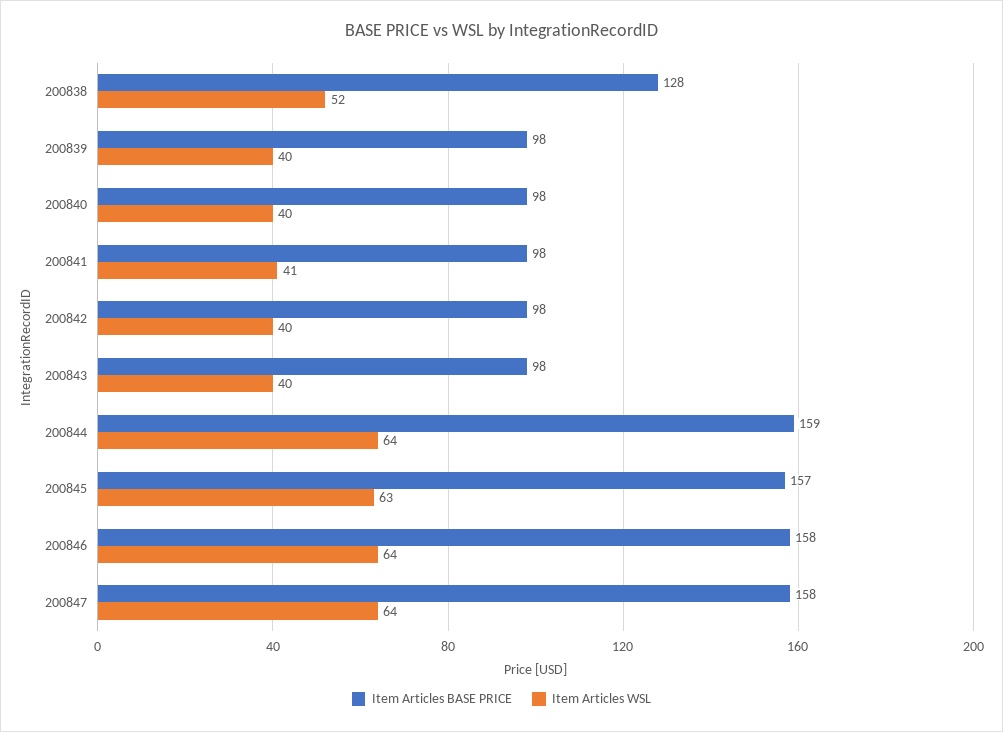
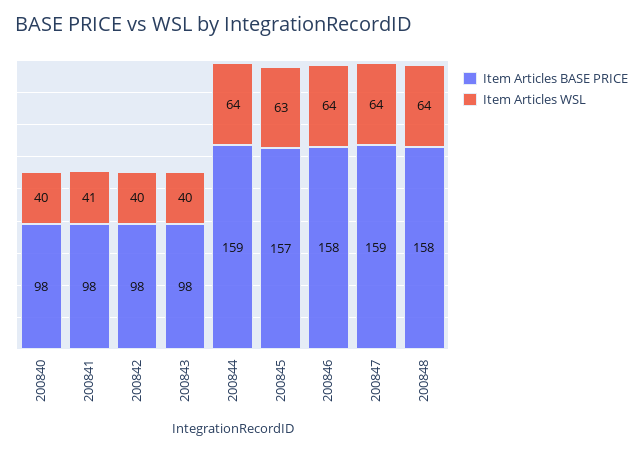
Item Articles BASE PRICE, 200838: 128 -> none
Item Articles WSL, 200838: 52 -> none
Item Articles BASE PRICE, 200839: 98 -> none
Item Articles WSL, 200839: 40 -> none
Item Articles BASE PRICE, 200847: 158 -> 159
Item Articles BASE PRICE, 200848: none -> 158
Item Articles WSL, 200848: none -> 64

